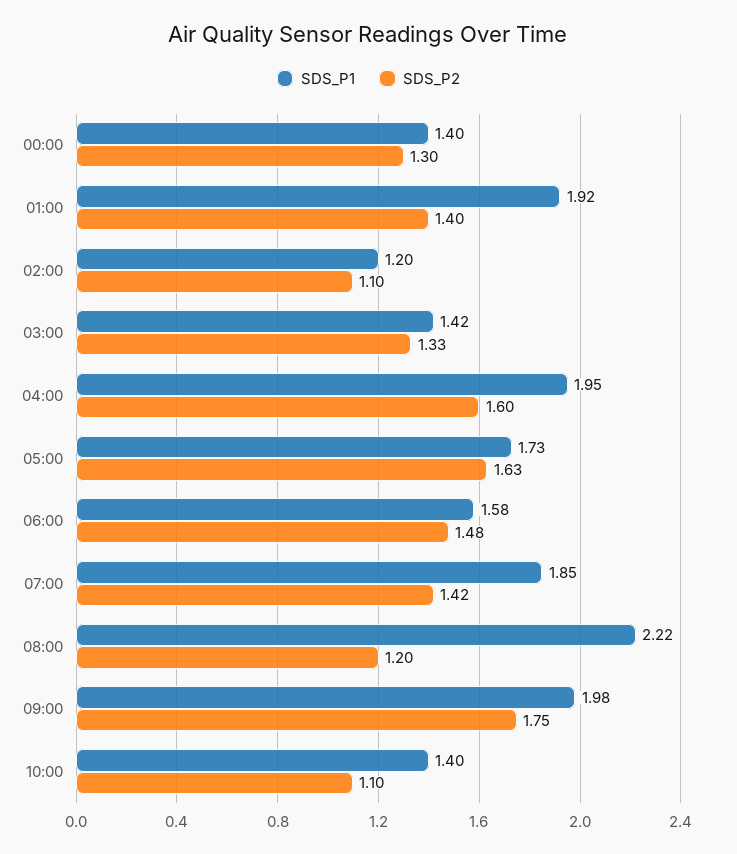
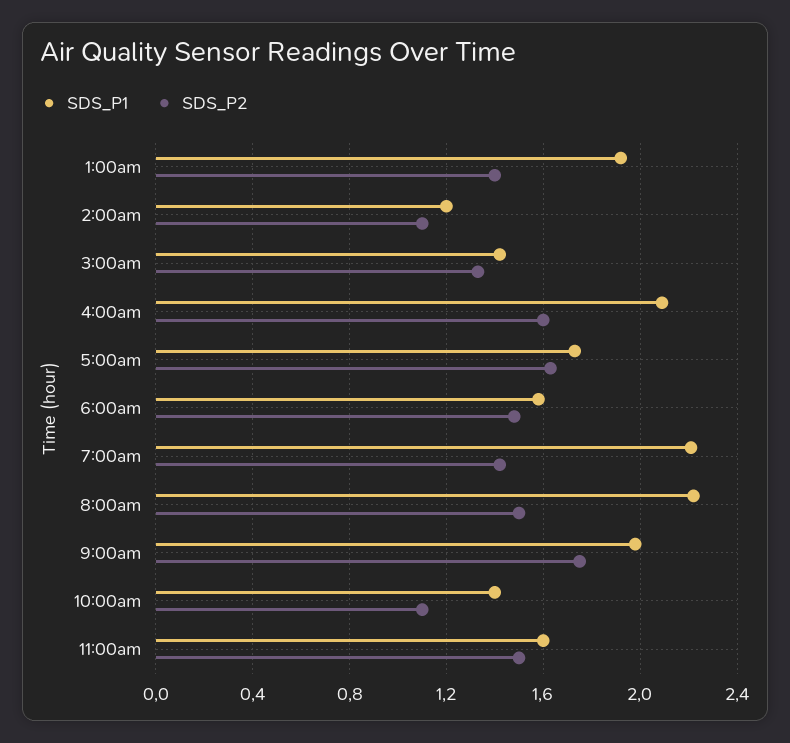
SDS_P1, 00:00: 1.4 -> none
SDS_P2, 00:00: 1.3 -> none
SDS_P1, 04:00: 1.95 -> 2.1
SDS_P1, 07:00: 1.85 -> 2.2
SDS_P2, 08:00: 1.2 -> 1.5
SDS_P1, 11:00am: none -> 1.6
SDS_P2, 11:00am: none -> 1.5

